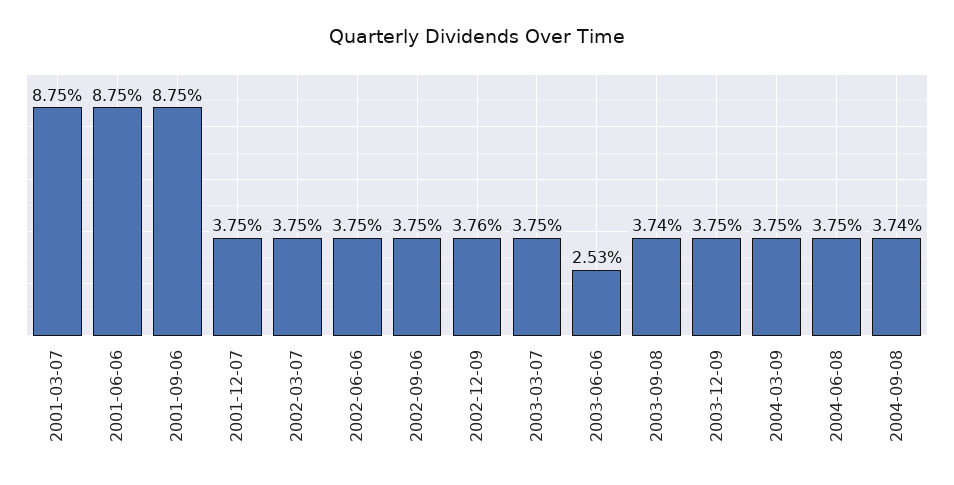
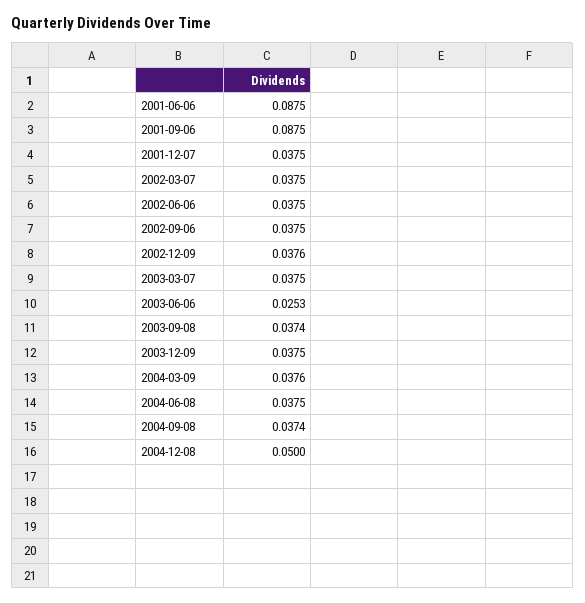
2001-03-07: 0.0875 -> none
2004-03-09: 0.0375 -> 0.0376
2004-12-08: none -> 0.05

